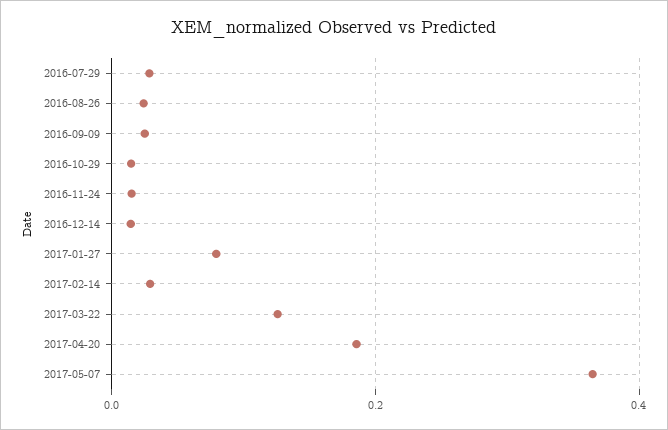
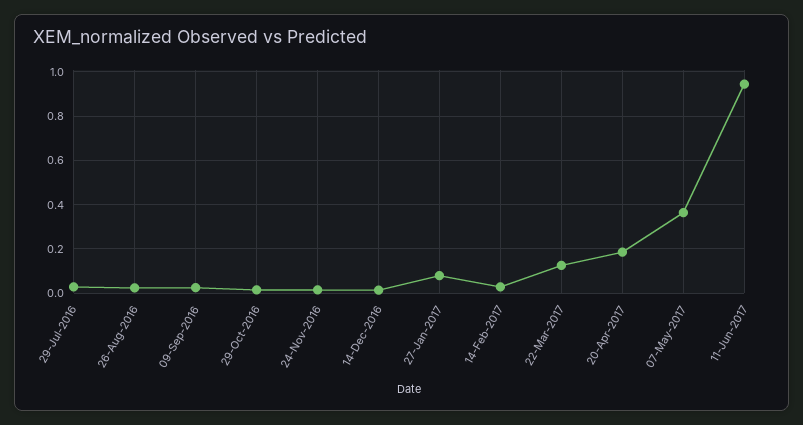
11-Jun-2017: none -> 0.95

